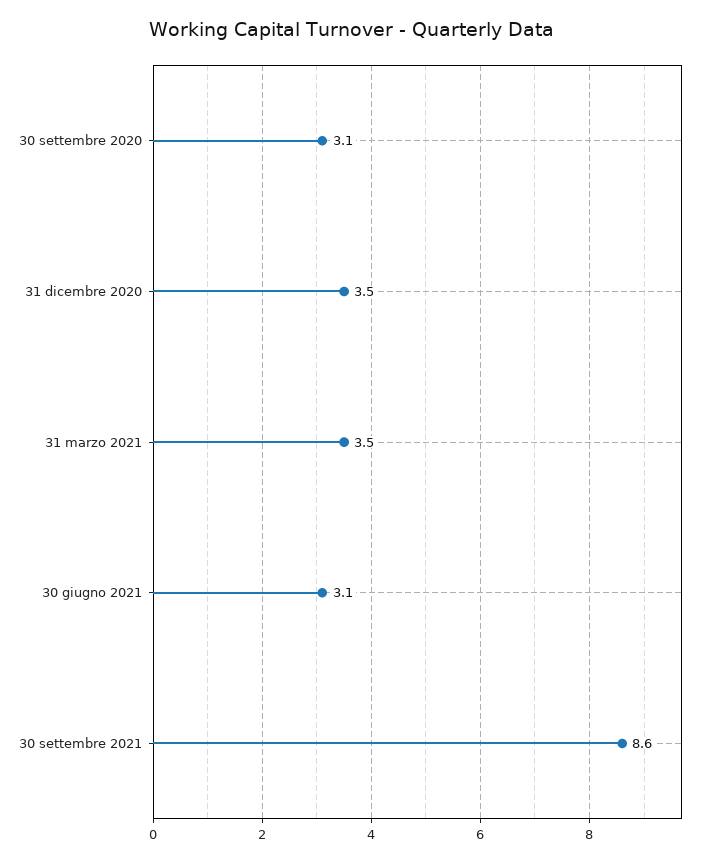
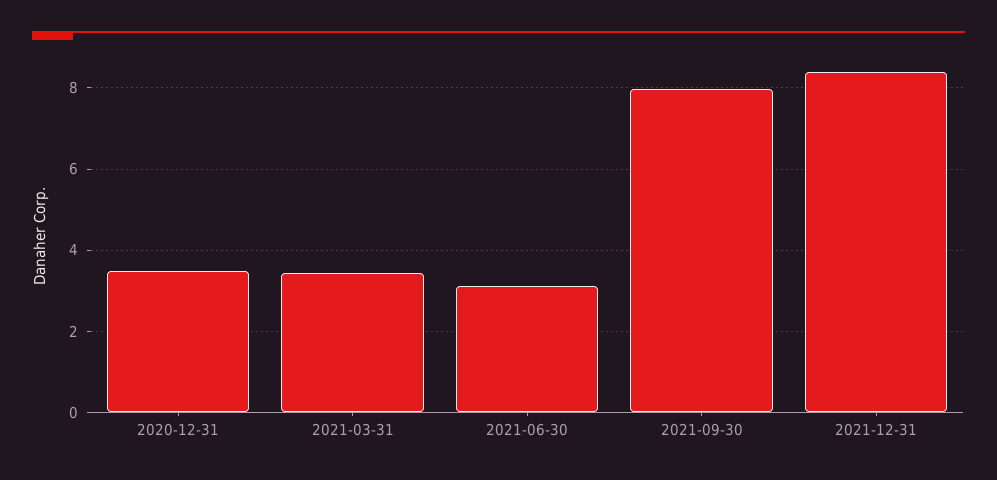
30 settembre 2020: 3.1 -> none
30 settembre 2021: 8.6 -> 8
2021-12-31: none -> 8.4

